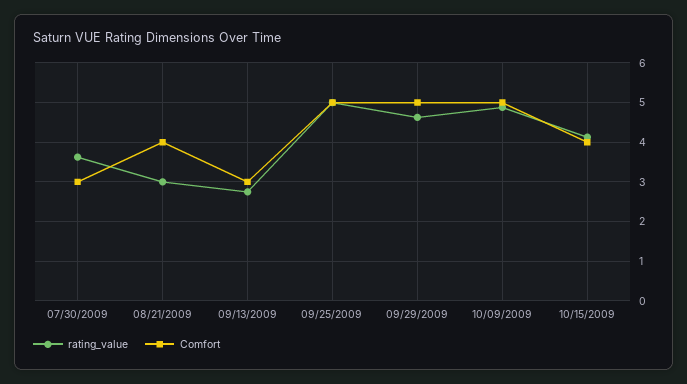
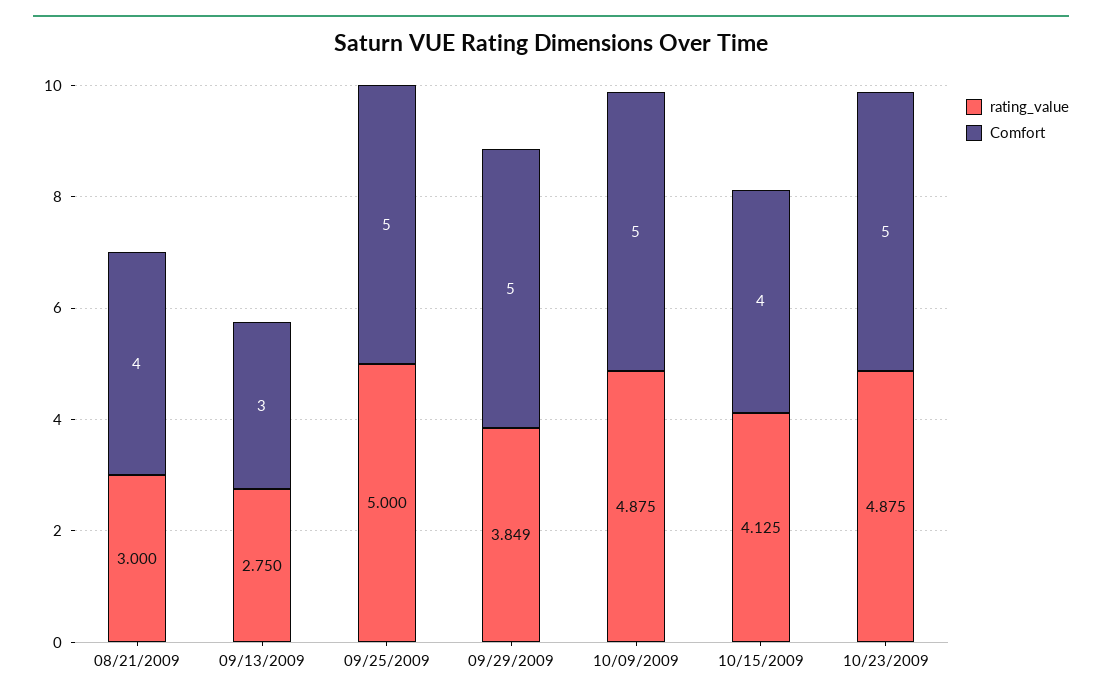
rating_value, 07/30/2009: 3.6 -> none
Comfort, 07/30/2009: 3 -> none
rating_value, 09/29/2009: 4.6 -> 3.849
rating_value, 10/23/2009: none -> 4.875
Comfort, 10/23/2009: none -> 5

